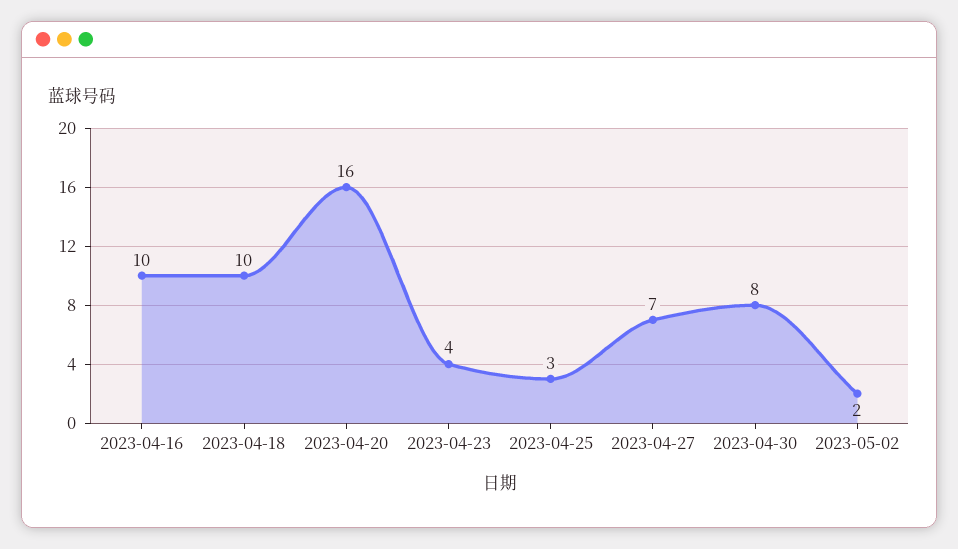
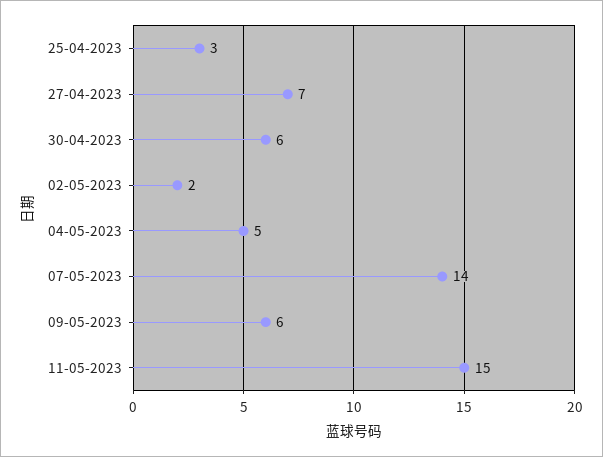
2023-04-16: 10 -> none
2023-04-18: 10 -> none
2023-04-20: 16 -> none
2023-04-23: 4 -> none
2023-04-30: 8 -> 6
04-05-2023: none -> 5
07-05-2023: none -> 14
09-05-2023: none -> 6
11-05-2023: none -> 15

